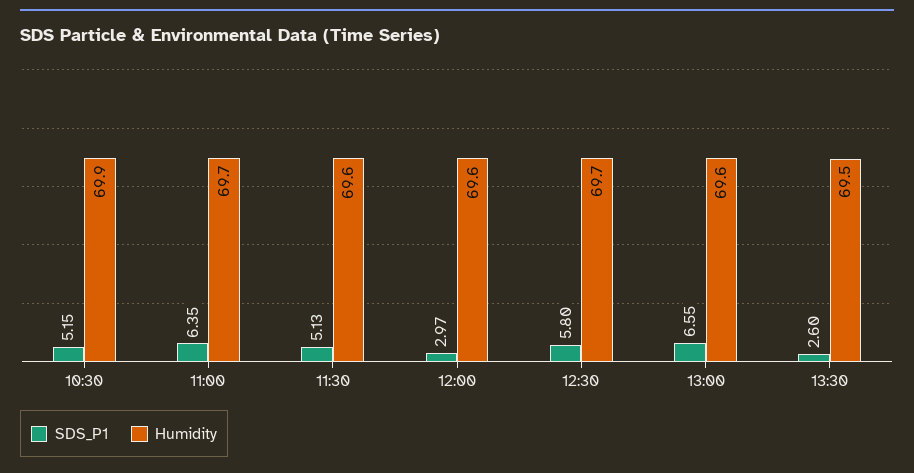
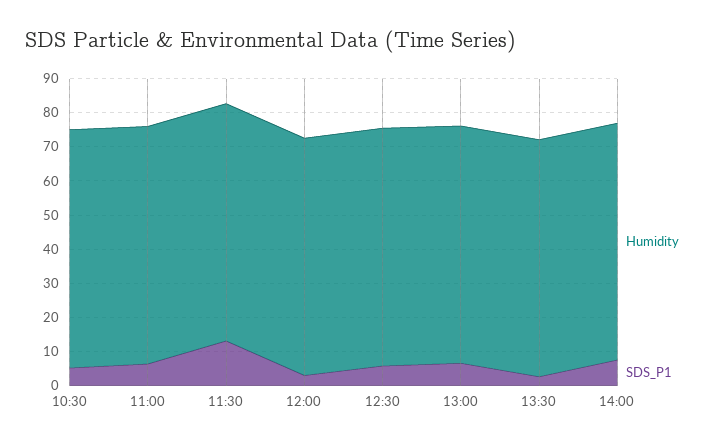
SDS_P1, 11:30: 5.13 -> 12.5
Humidity, 14:00: none -> 70
SDS_P1, 14:00: none -> 7.5

